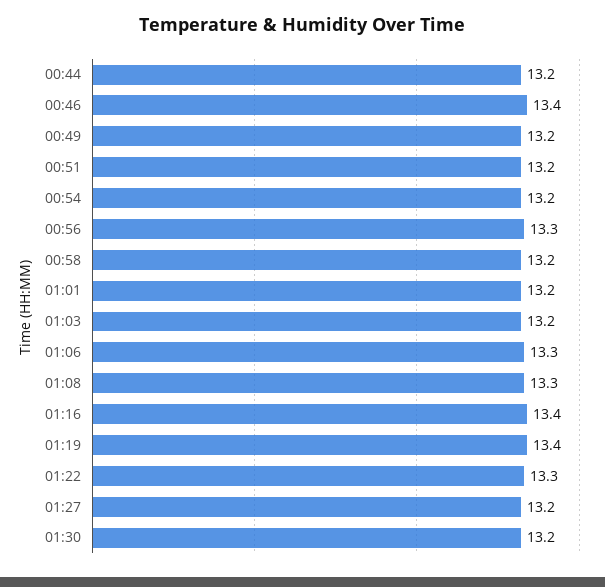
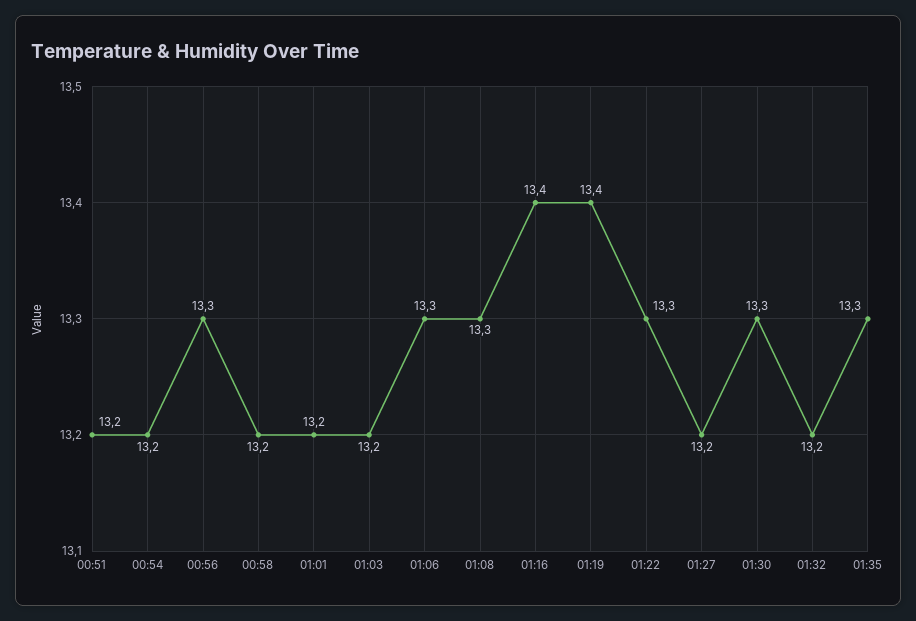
00:44: 13.2 -> none
00:46: 13.4 -> none
00:49: 13.2 -> none
01:30: 13.2 -> 13.3
01:32: none -> 13.2
01:35: none -> 13.3

